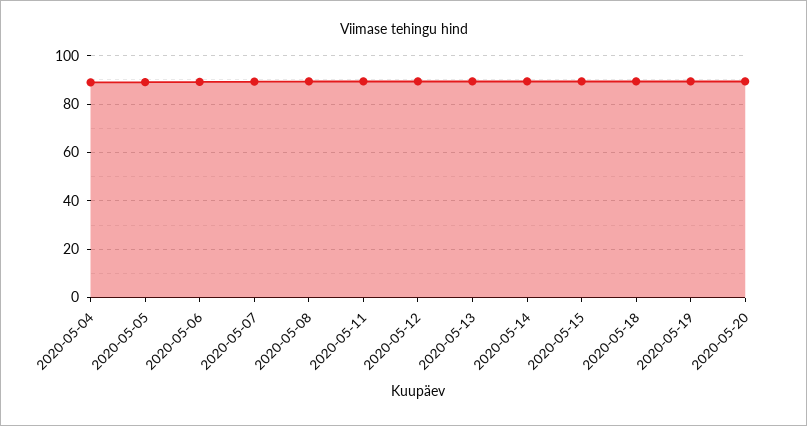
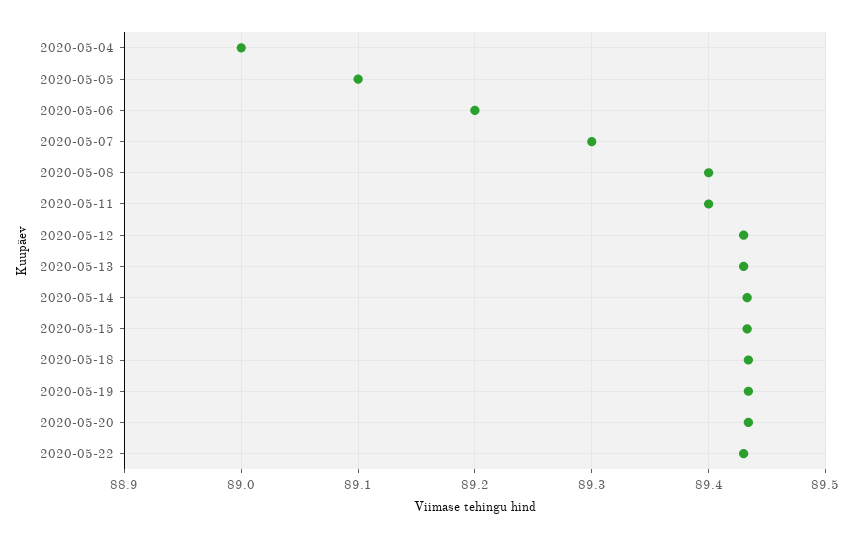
2020-05-22: none -> 89.43

